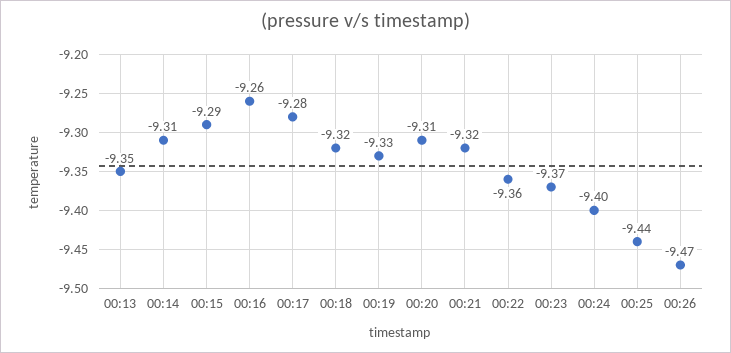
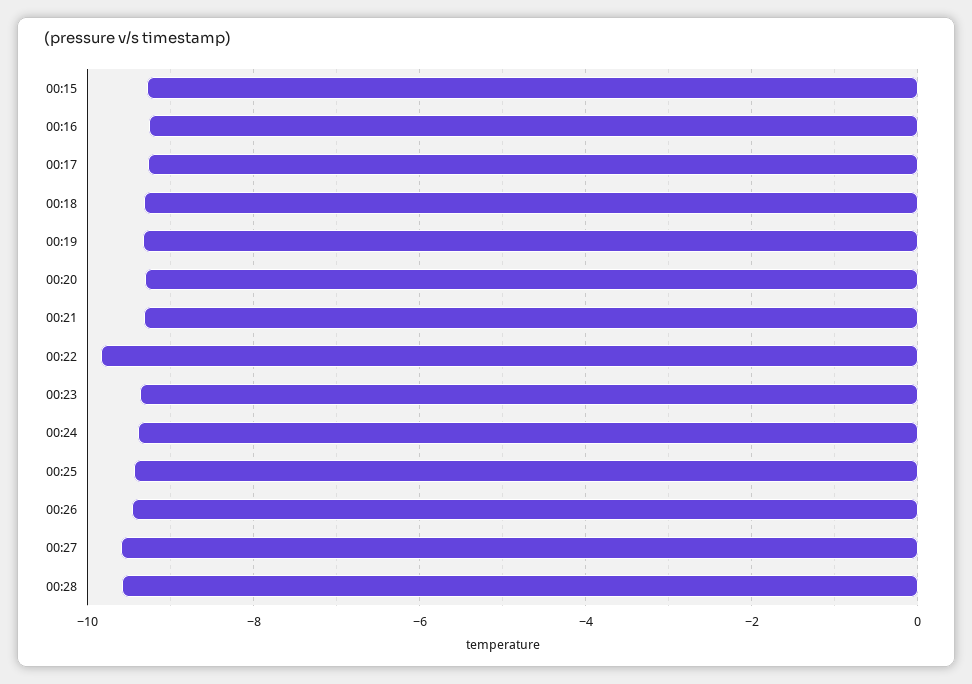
00:13: -9.35 -> none
00:14: -9.31 -> none
00:22: -9.36 -> -9.8
00:27: none -> -9.6
00:28: none -> -9.6

